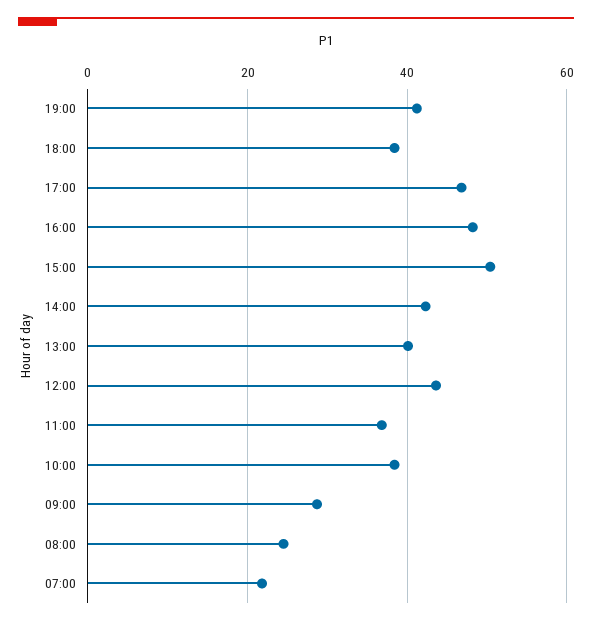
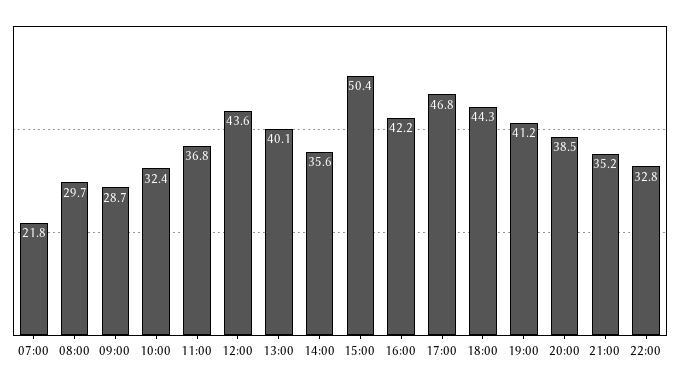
18:00: 38 -> 44.3
16:00: 48 -> 42.2
14:00: 42 -> 35.6
10:00: 38 -> 32.4
08:00: 24 -> 29.7
20:00: none -> 38.5
21:00: none -> 35.2
22:00: none -> 32.8

